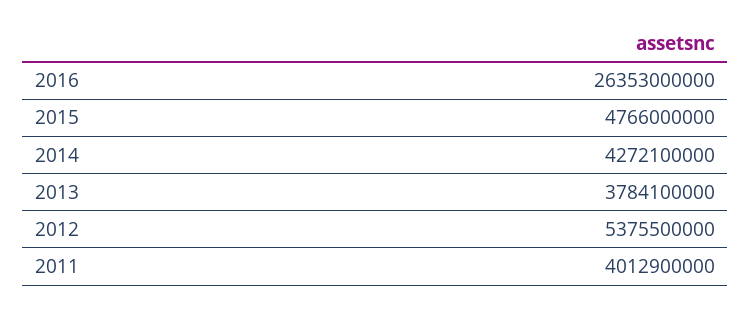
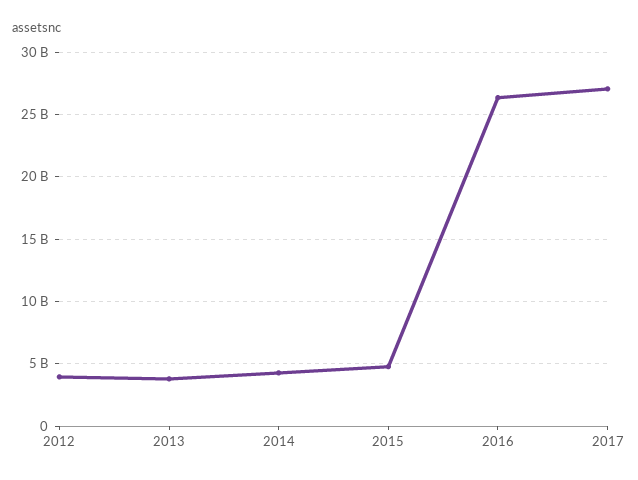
2012: 5375500000 -> 4000000000
2011: 4012900000 -> none
2017: none -> 27000000000

